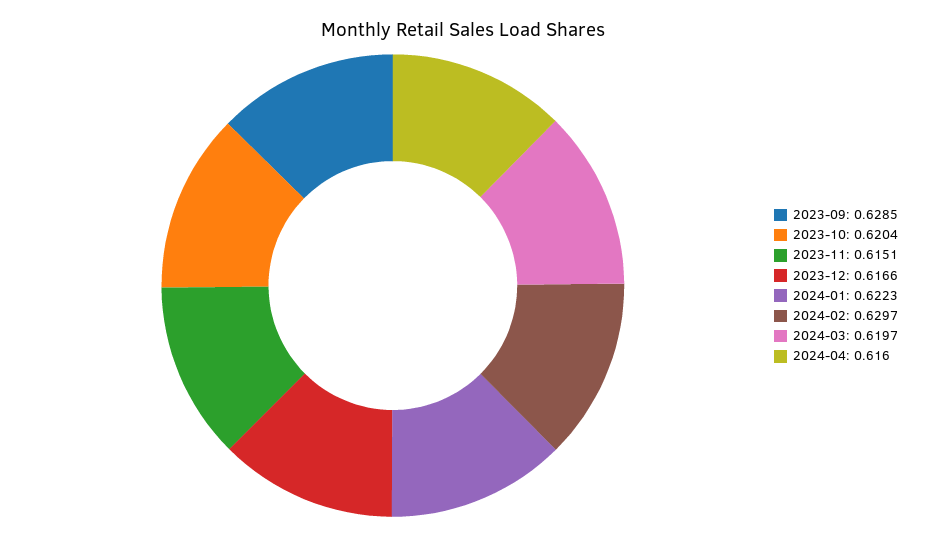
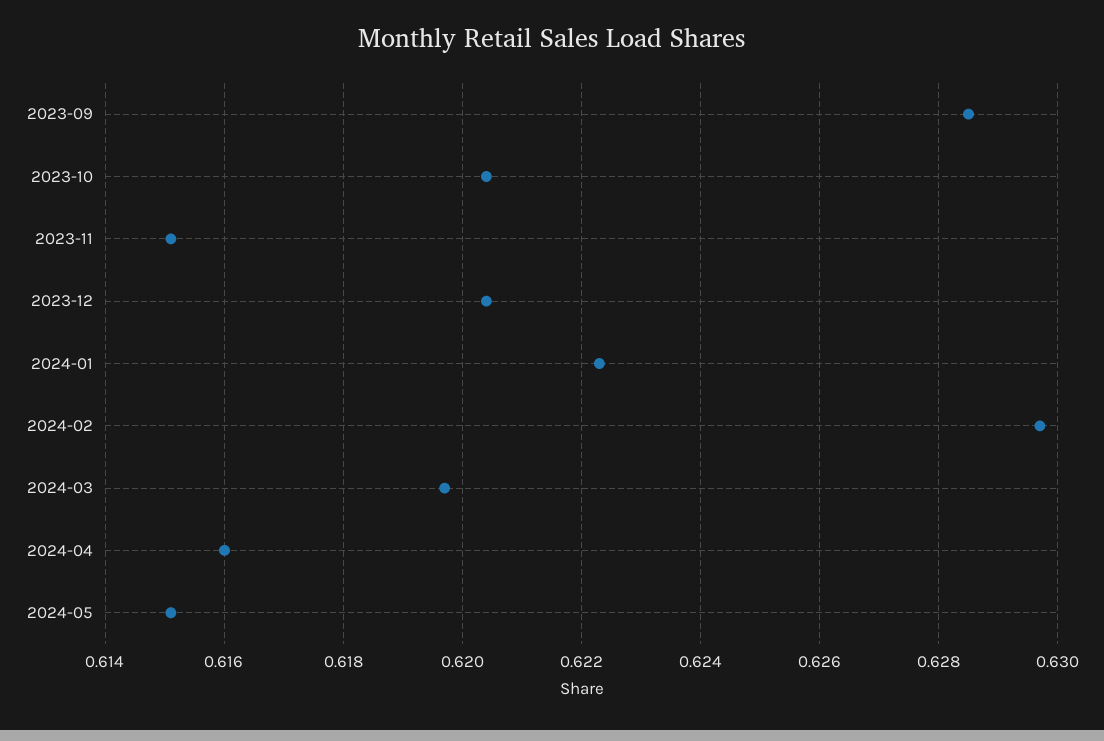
2023-12: 0.6166 -> 0.6205
2024-05: none -> 0.615

